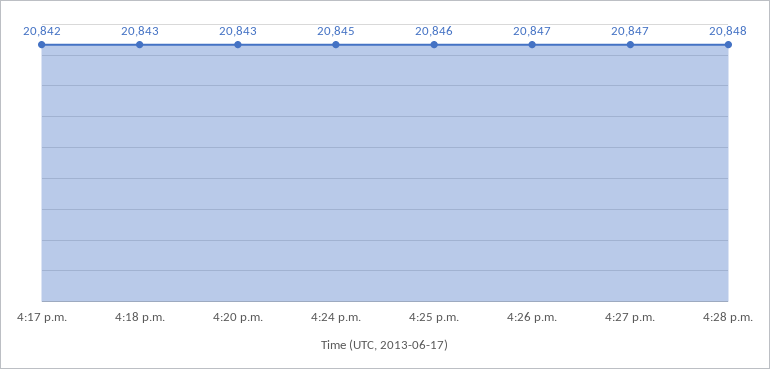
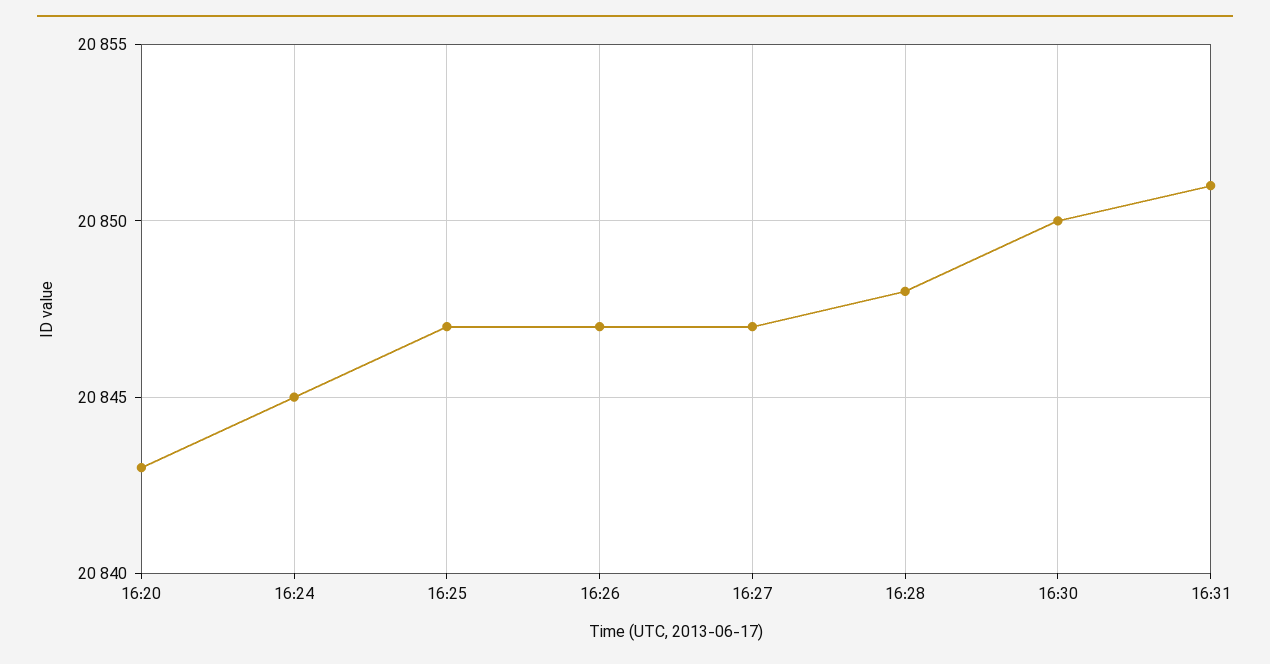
4:17 p.m.: 20842 -> none
4:18 p.m.: 20843 -> none
4:25 p.m.: 20846 -> 20847
16:30: none -> 20850
16:31: none -> 20851

